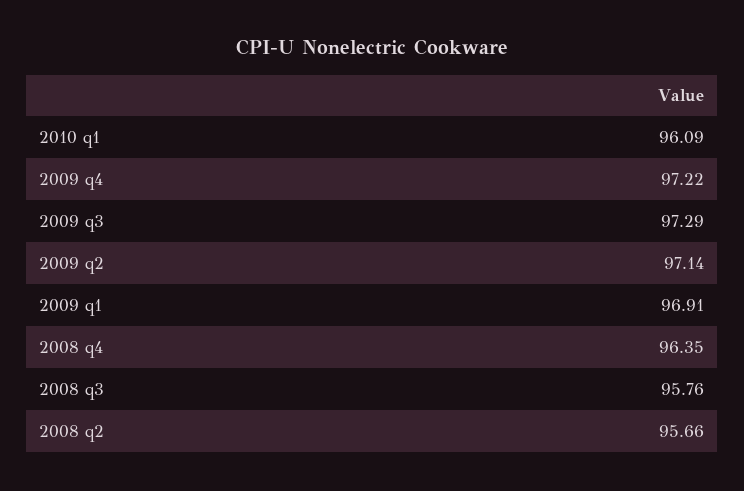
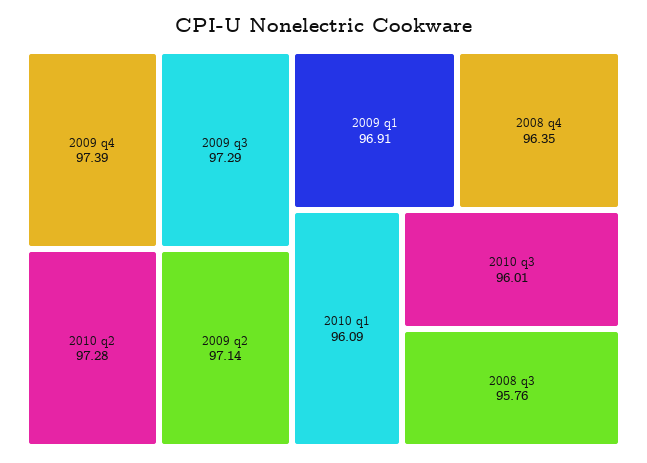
2009 q4: 97.22 -> 97.39
2008 q2: 95.66 -> none
2010 q2: none -> 97.28
2010 q3: none -> 96.01

